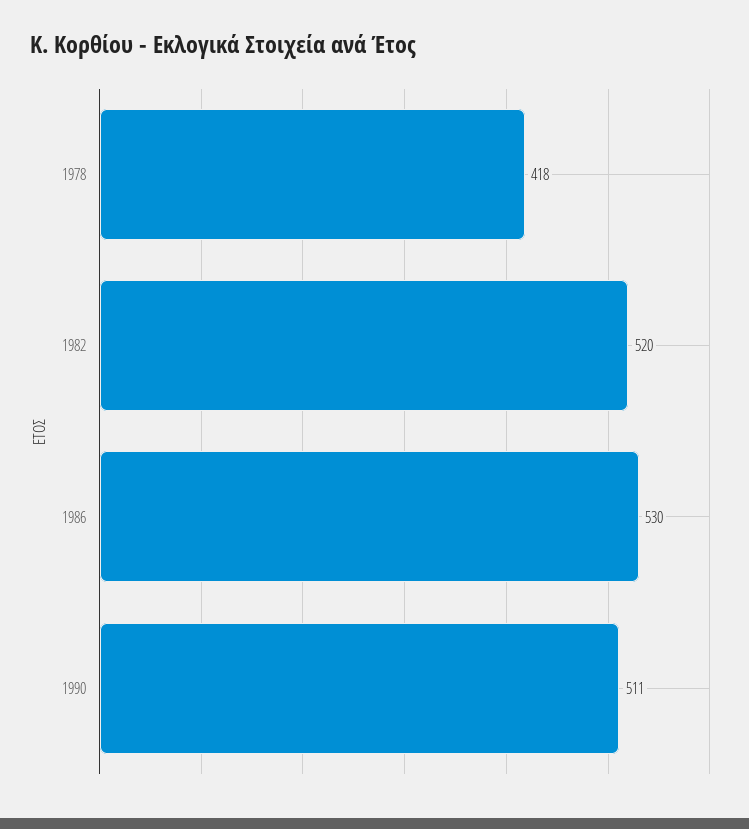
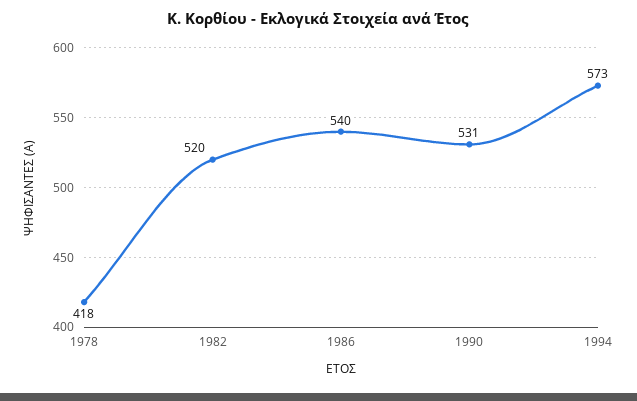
1986: 530 -> 540
1990: 511 -> 531
1994: none -> 573

